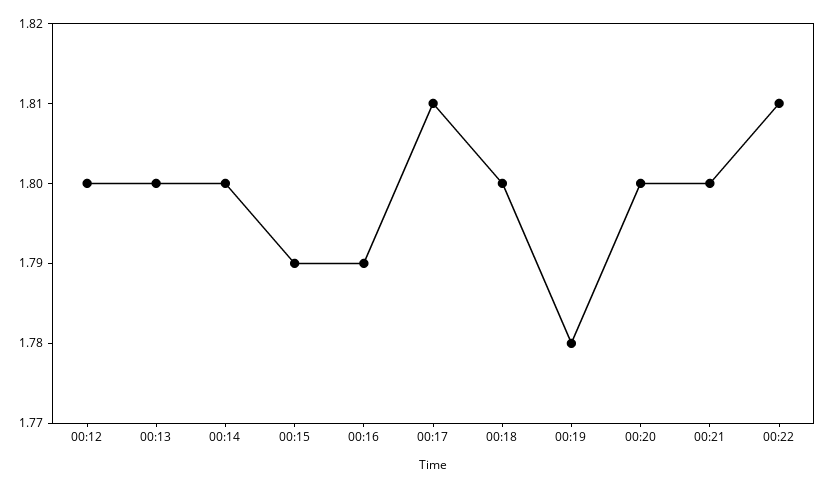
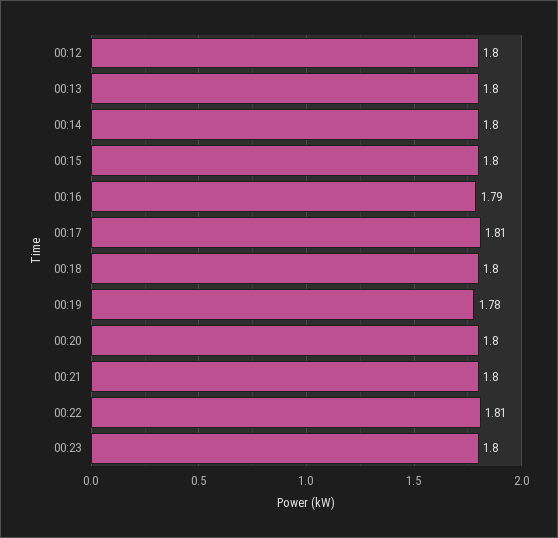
00:15: 1.79 -> 1.8
00:23: none -> 1.8

